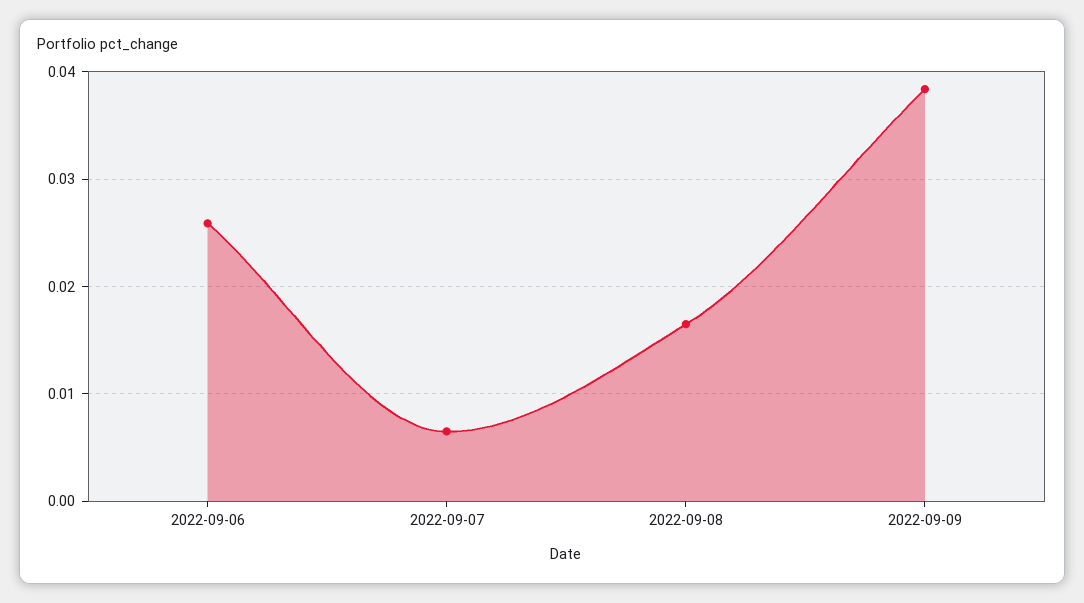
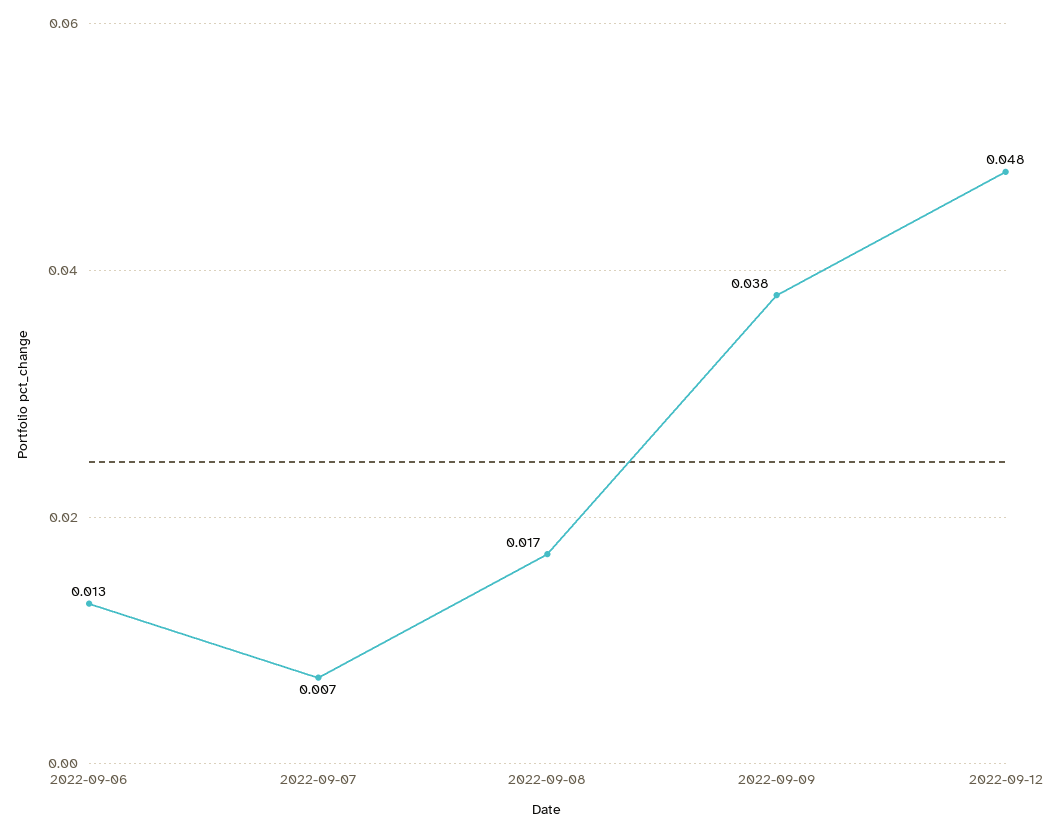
2022-09-06: 0.026 -> 0.013
2022-09-12: none -> 0.048

